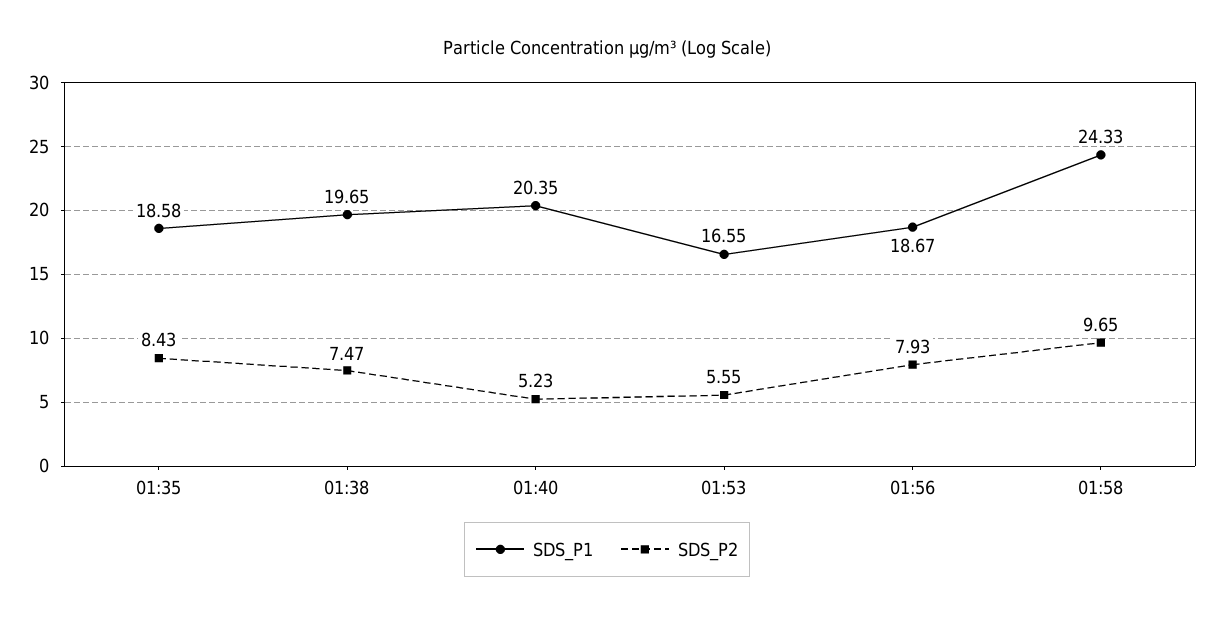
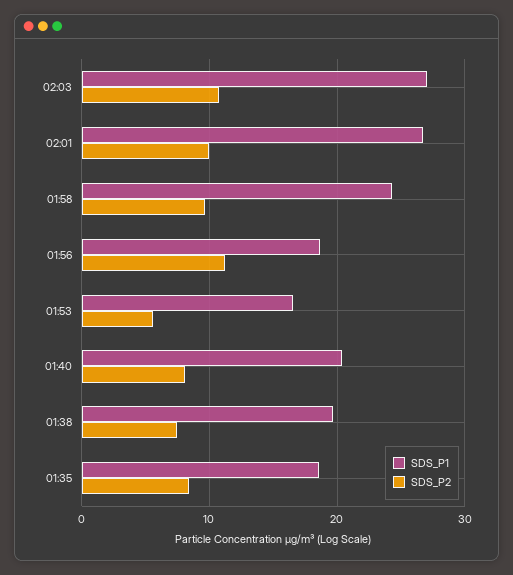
SDS_P2, 01:40: 5.23 -> 8
SDS_P2, 01:56: 7.93 -> 11
SDS_P1, 02:03: none -> 27
SDS_P2, 02:03: none -> 11
SDS_P1, 02:01: none -> 27
SDS_P2, 02:01: none -> 10

